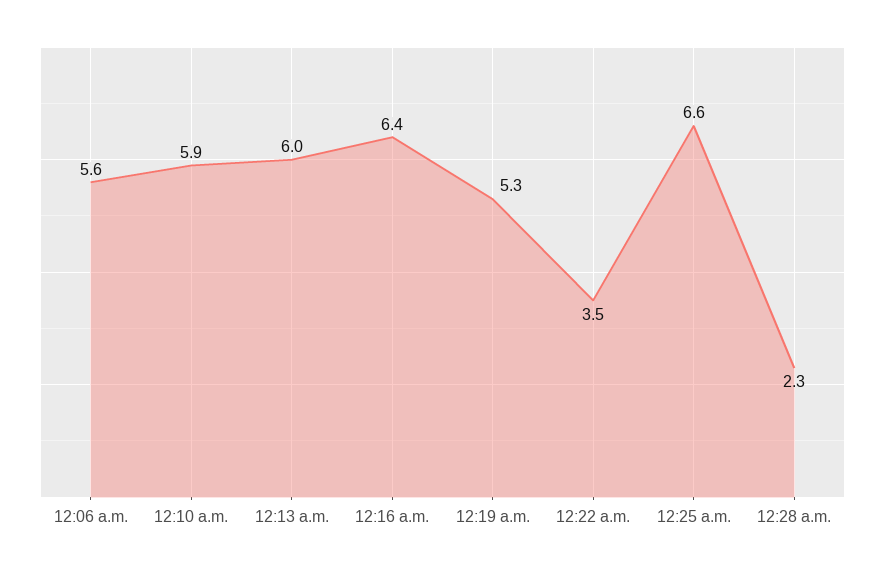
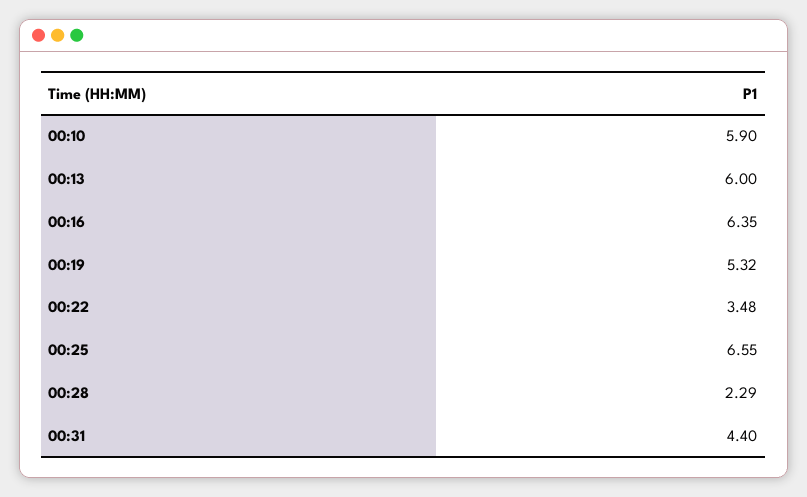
12:06 a.m.: 5.6 -> none
00:31: none -> 4.4

